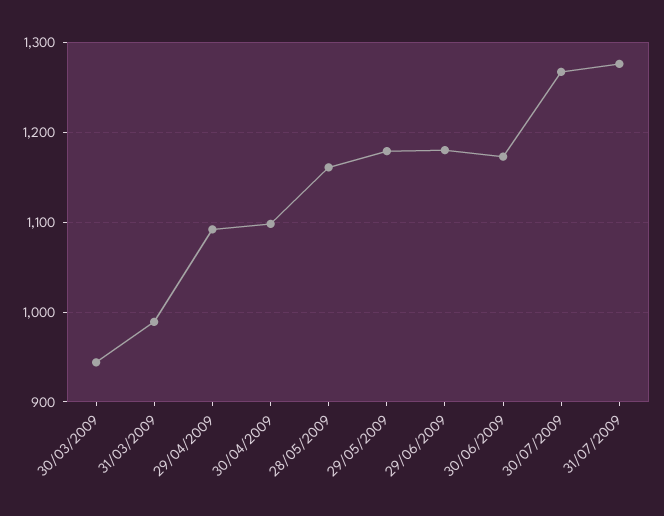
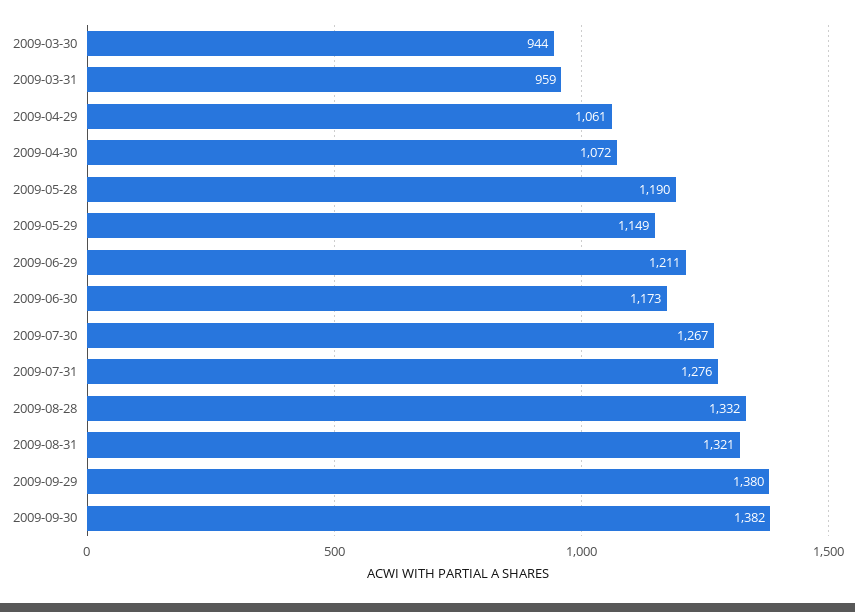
31/03/2009: 990 -> 959
29/04/2009: 1090 -> 1061
30/04/2009: 1100 -> 1072
28/05/2009: 1160 -> 1190
29/05/2009: 1180 -> 1149
29/06/2009: 1180 -> 1211
2009-08-28: none -> 1332
2009-08-31: none -> 1321
2009-09-29: none -> 1380
2009-09-30: none -> 1382

